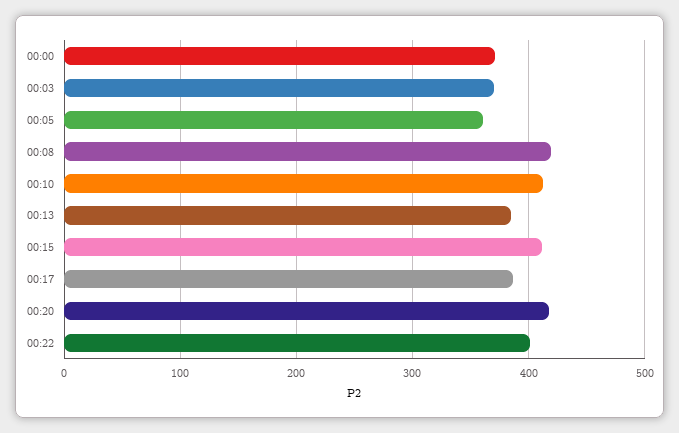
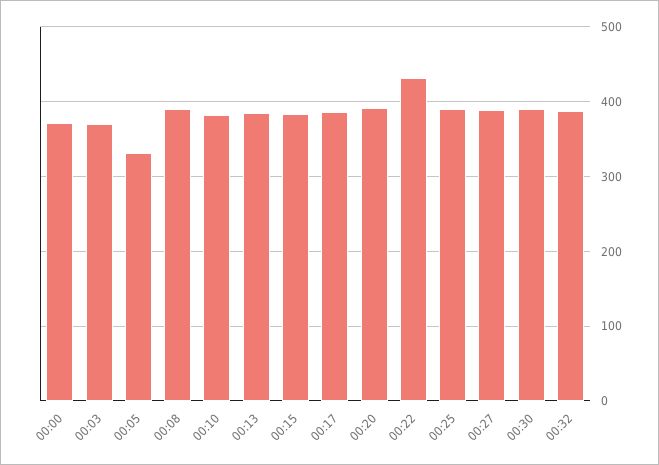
00:05: 360 -> 330
00:08: 420 -> 390
00:10: 410 -> 380
00:15: 410 -> 380
00:20: 420 -> 390
00:22: 400 -> 430
00:25: none -> 390
00:27: none -> 390
00:30: none -> 390
00:32: none -> 390

